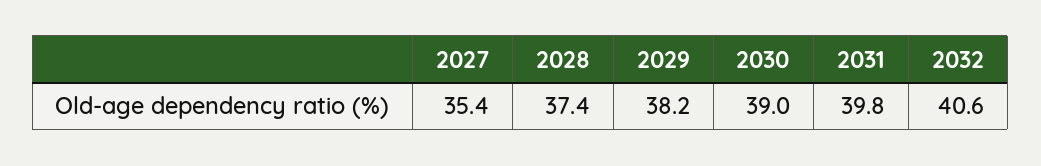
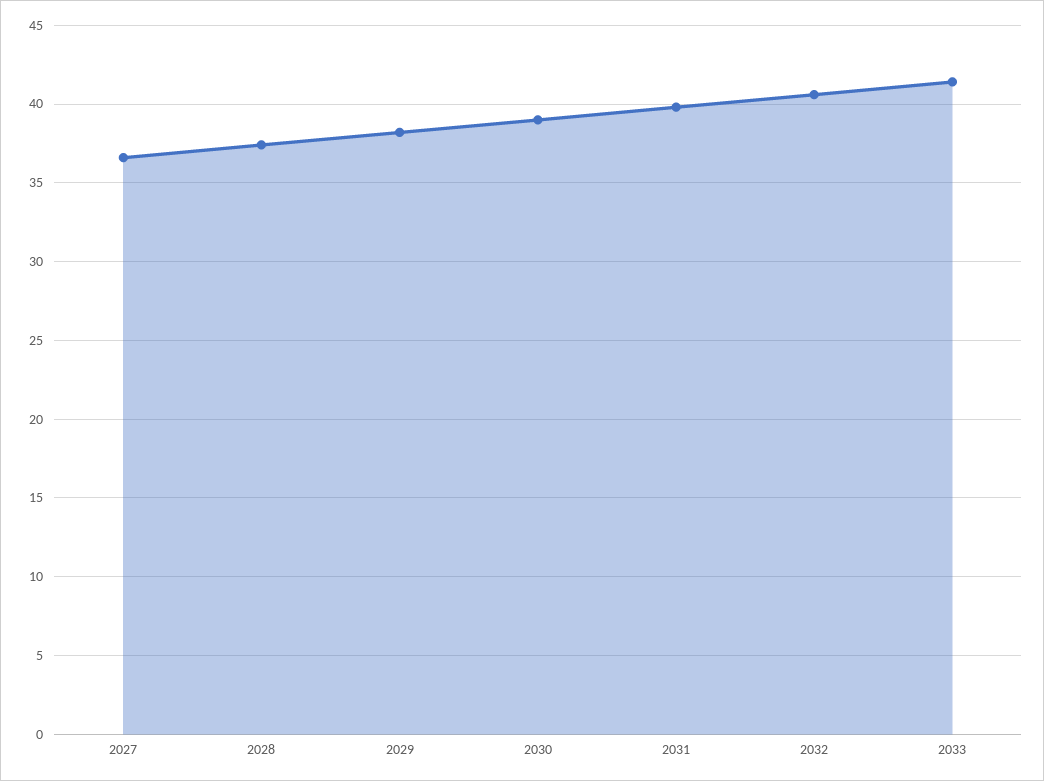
2027: 35.4 -> 36.5
2033: none -> 41.5

